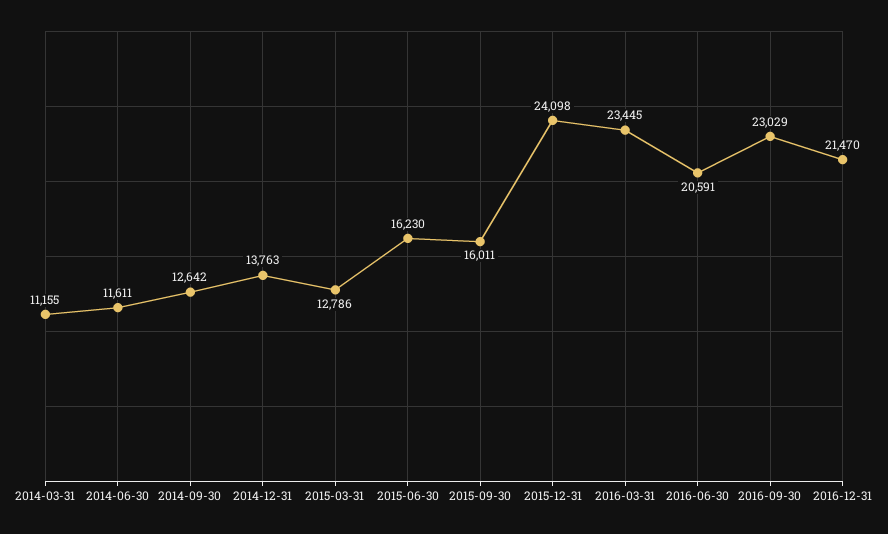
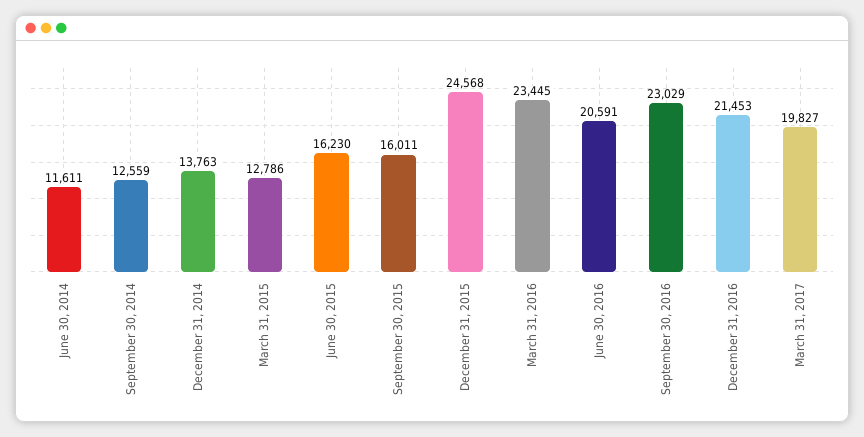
2014-03-31: 11155 -> none
2014-09-30: 12642 -> 12559
2015-12-31: 24098 -> 24568
2016-12-31: 21470 -> 21453
March 31, 2017: none -> 19827

